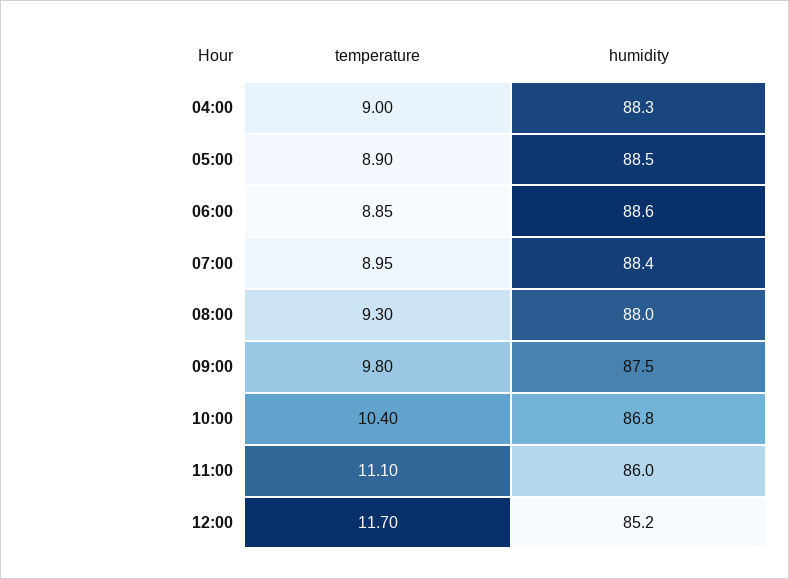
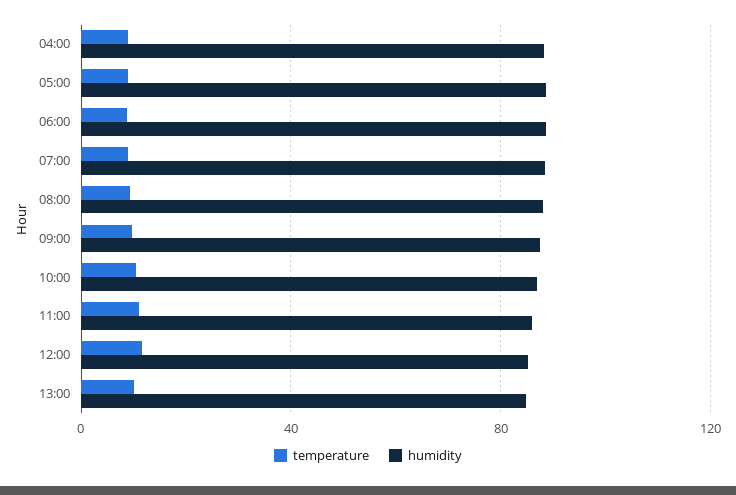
temperature, 13:00: none -> 10
humidity, 13:00: none -> 85

